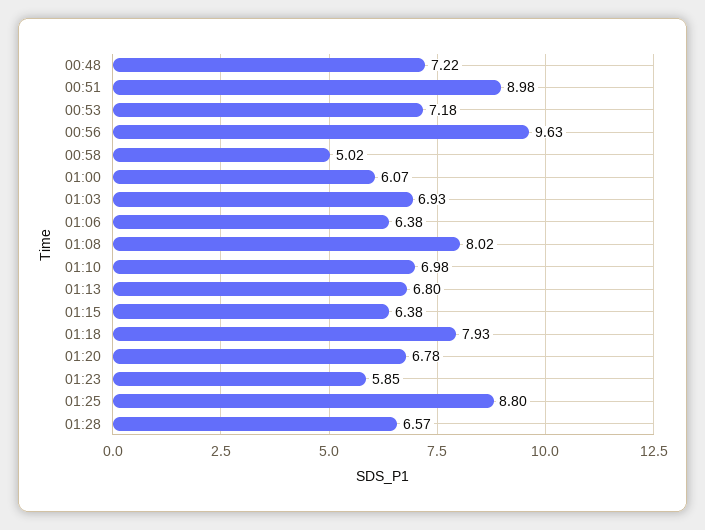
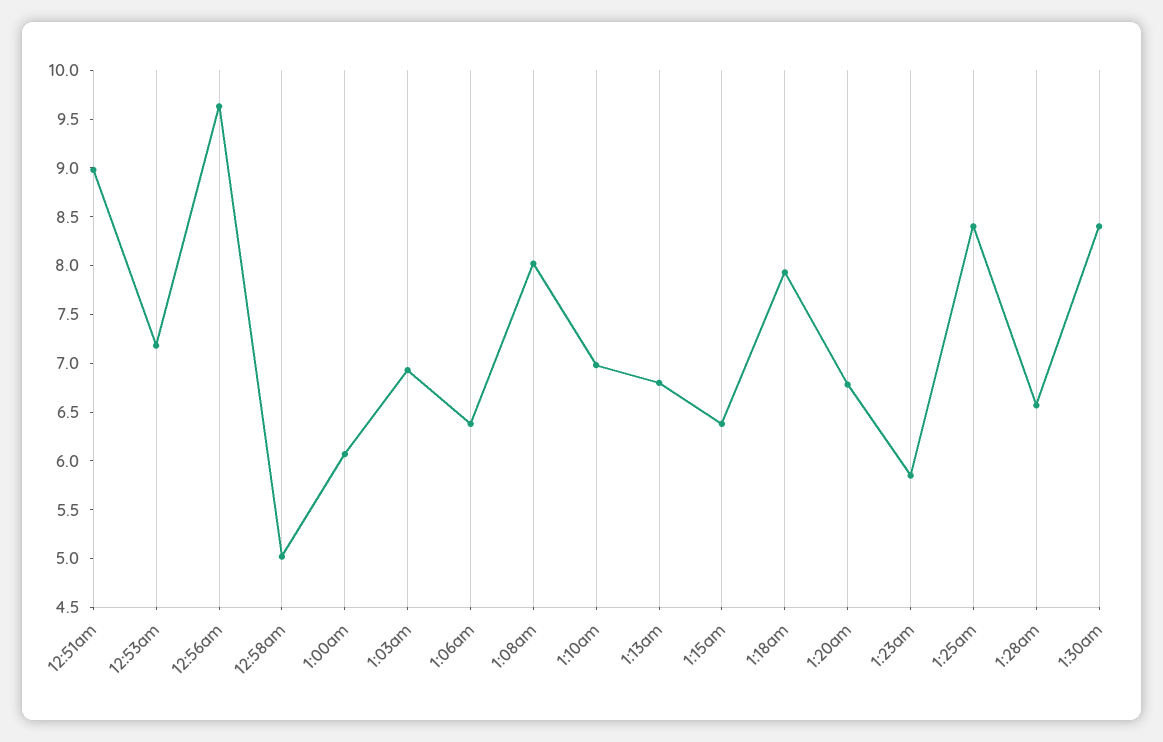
00:48: 7.22 -> none
01:25: 8.8 -> 8.4
1:30am: none -> 8.4

